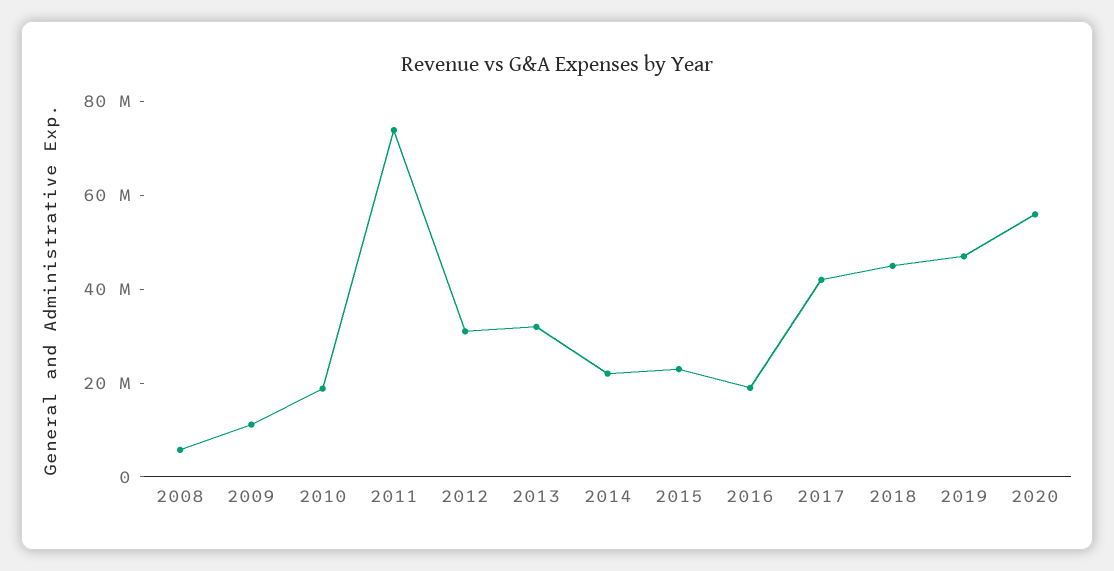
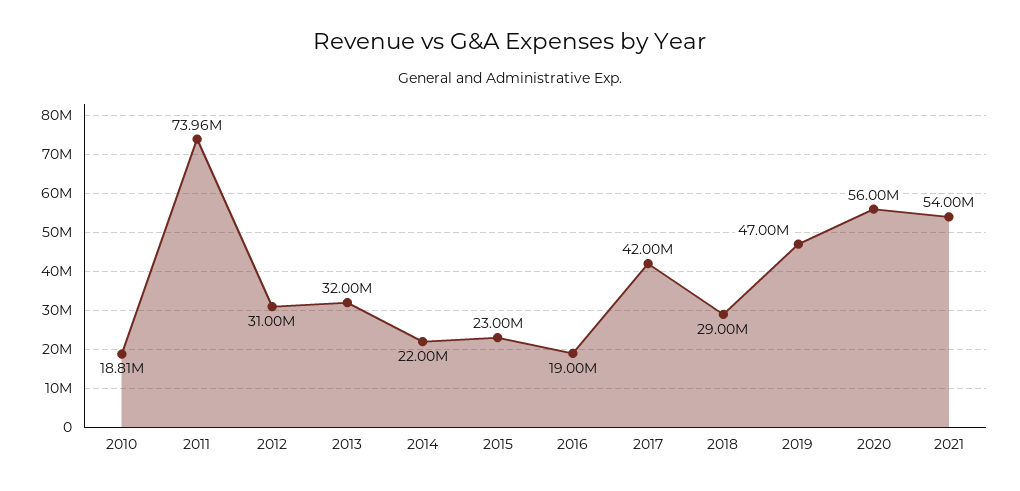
2008: 5000000 -> none
2009: 10000000 -> none
2018: 45000000 -> 29000000
2021: none -> 54000000

